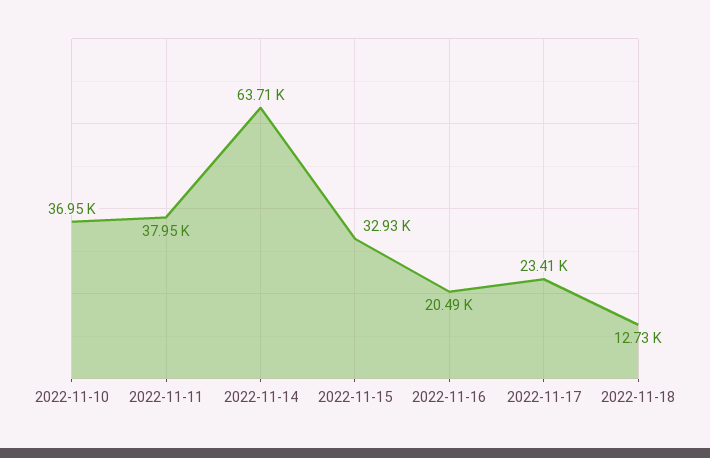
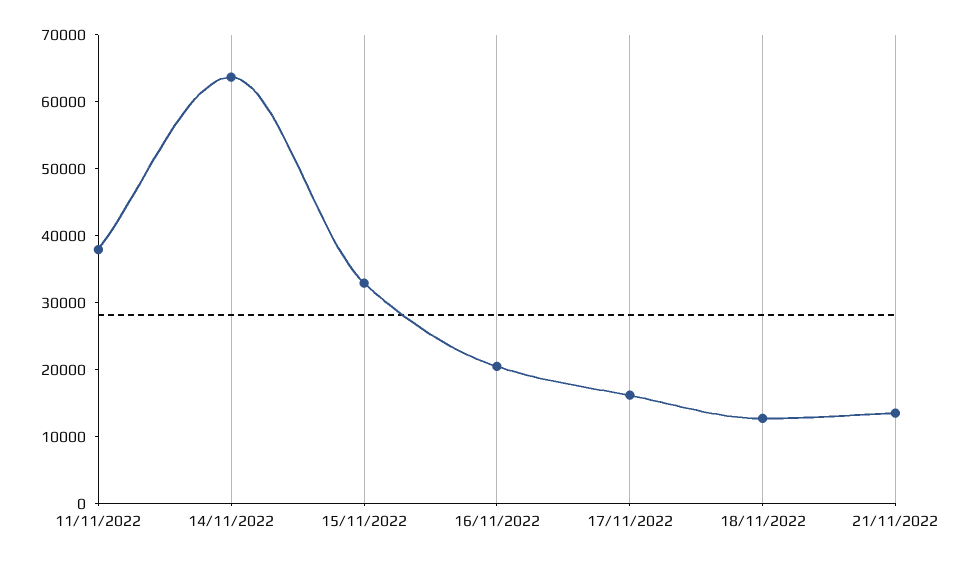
2022-11-10: 36950 -> none
2022-11-17: 23410 -> 16000
21/11/2022: none -> 14000

